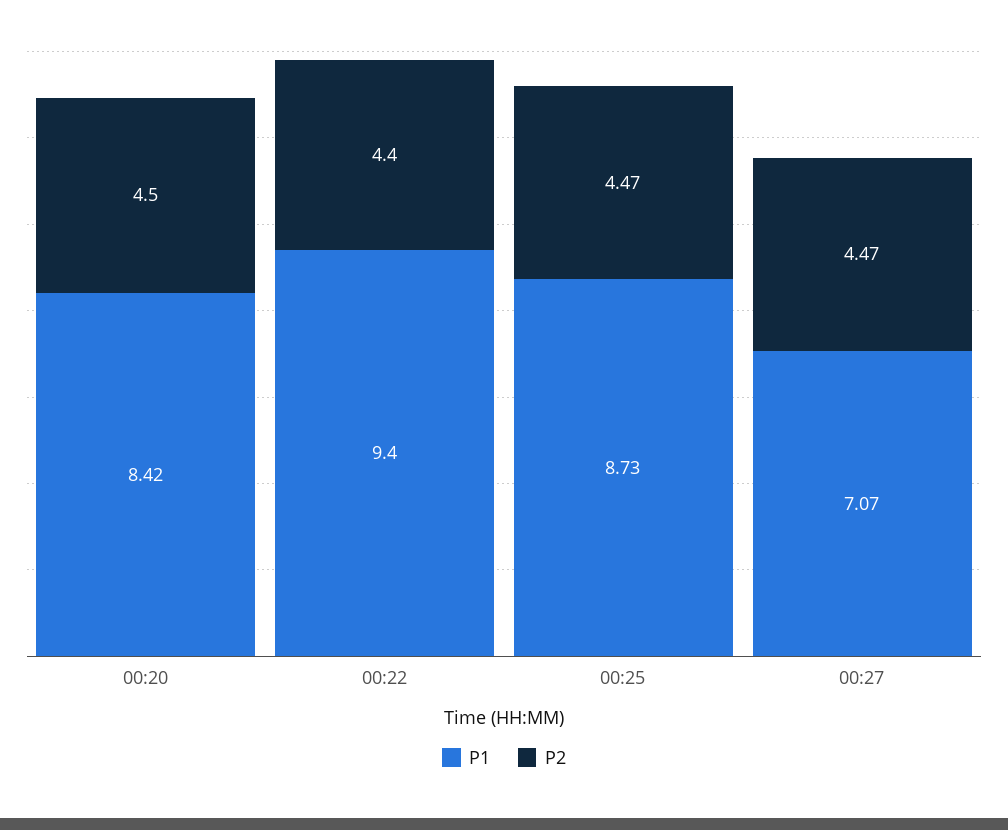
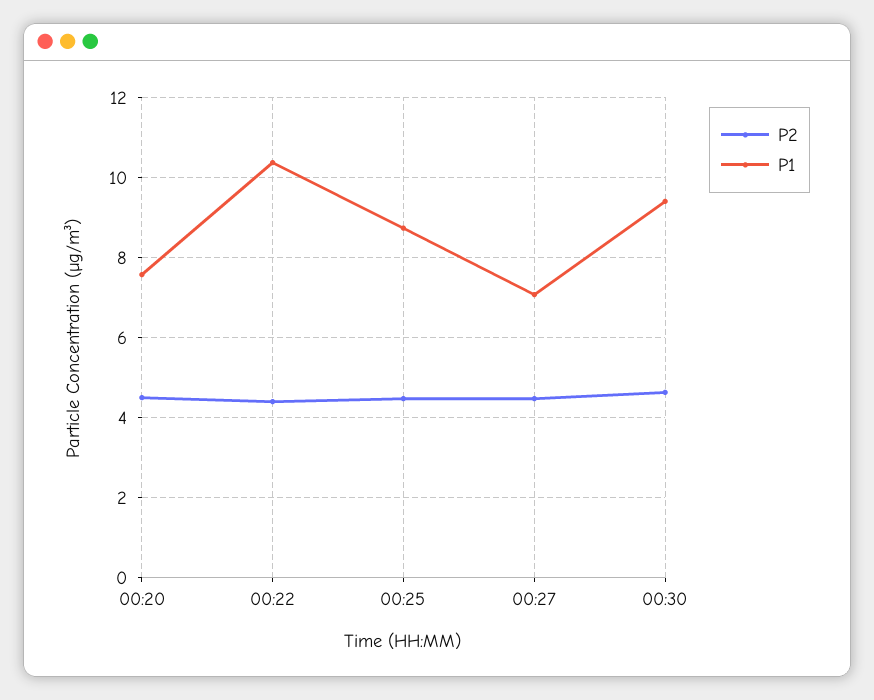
P1, 00:20: 8.42 -> 7.6
P1, 00:22: 9.4 -> 10.4
P2, 00:30: none -> 4.6
P1, 00:30: none -> 9.4

